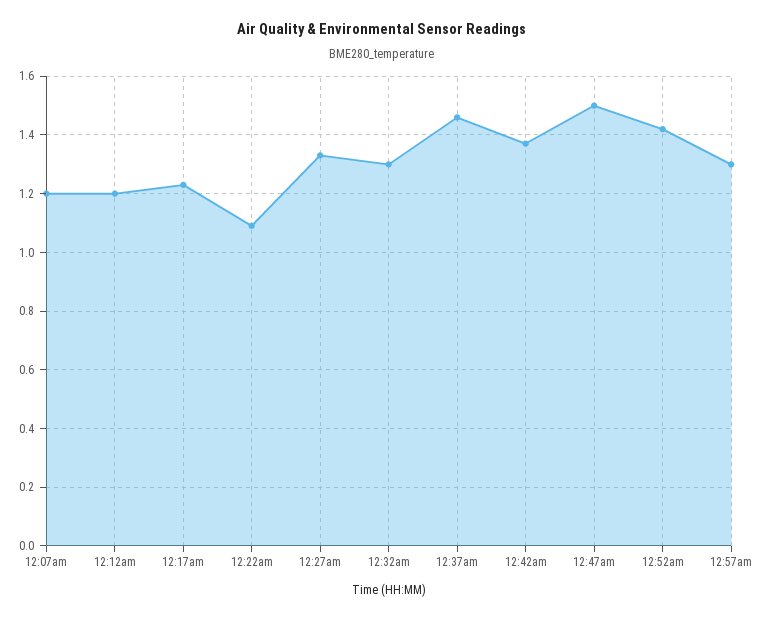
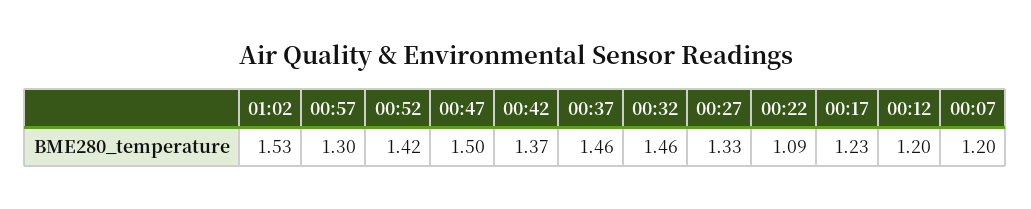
12:32am: 1.3 -> 1.46
01:02: none -> 1.53

